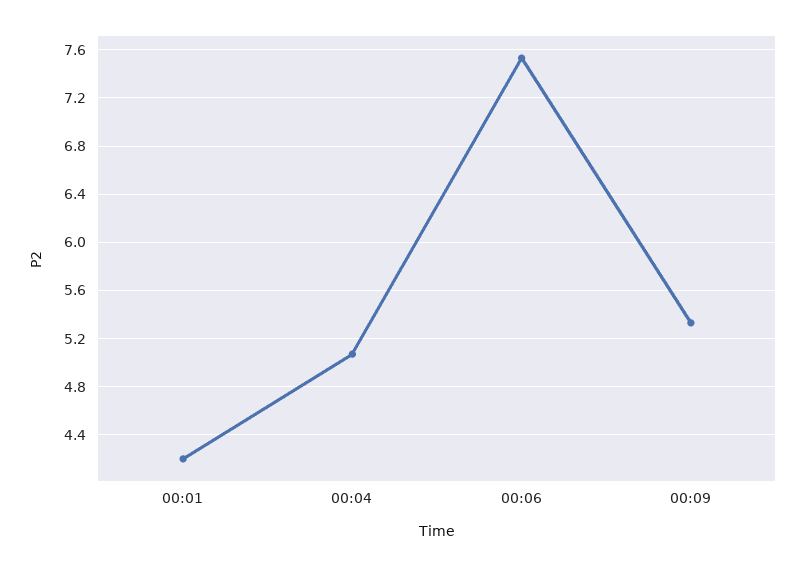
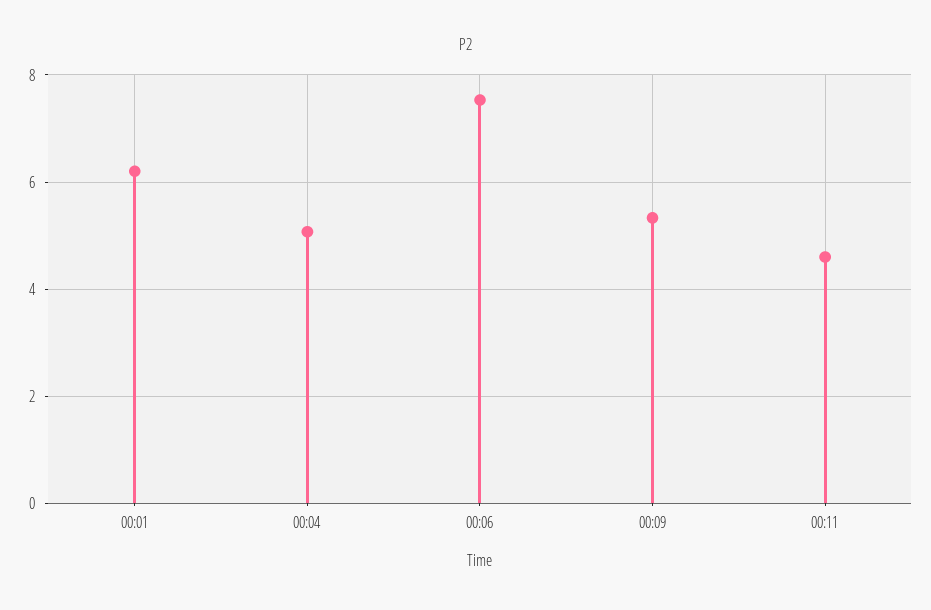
00:01: 4.2 -> 6.2
00:11: none -> 4.6

